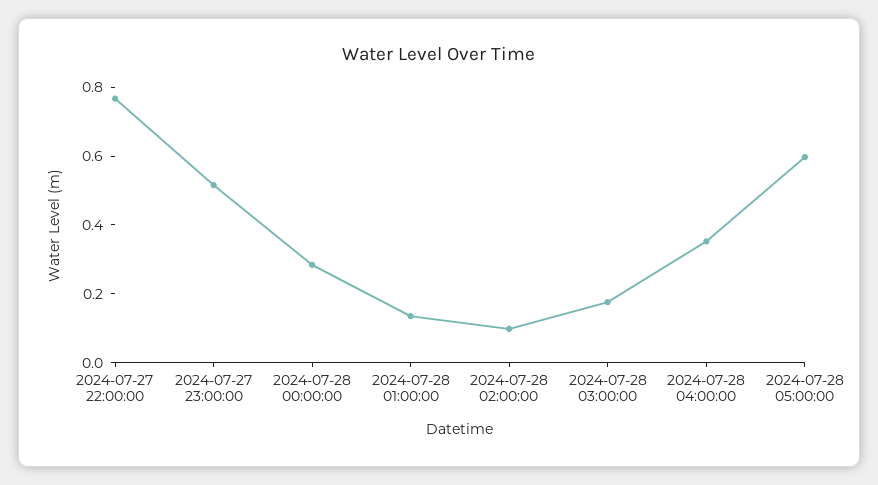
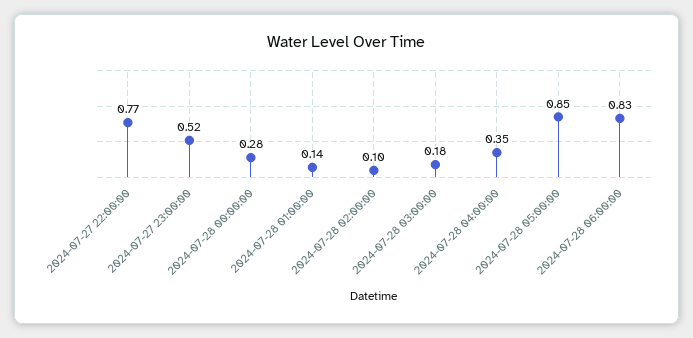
2024-07-28 05:00:00: 0.6 -> 0.85
2024-07-28 06:00:00: none -> 0.83

